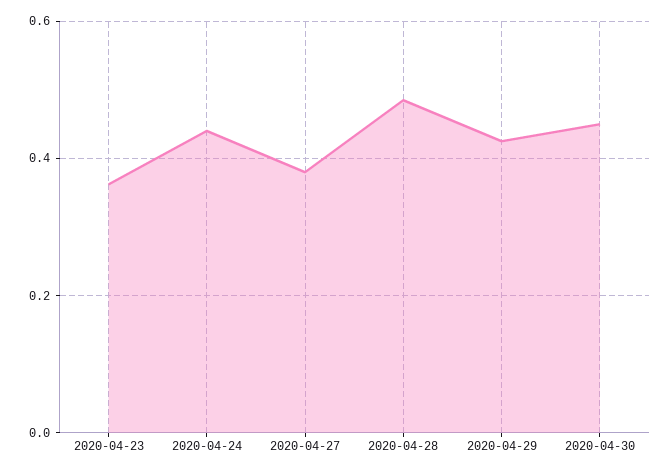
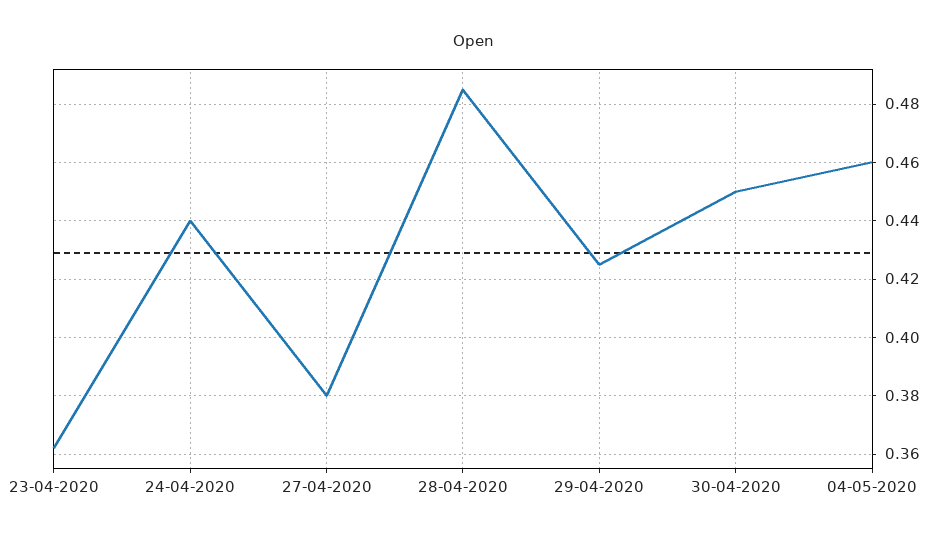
04-05-2020: none -> 0.46

